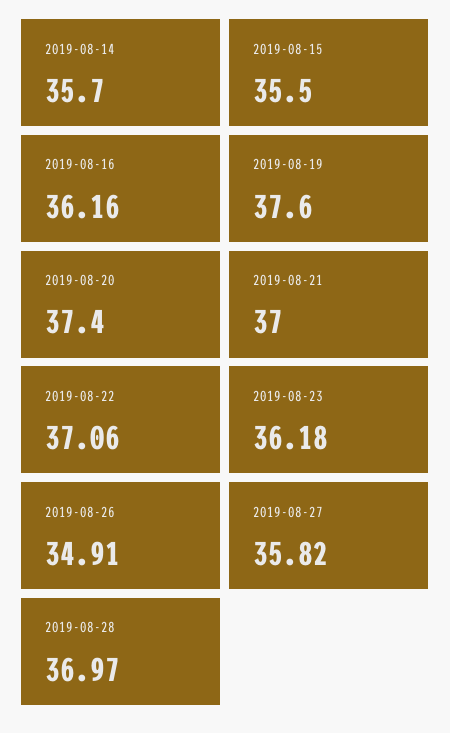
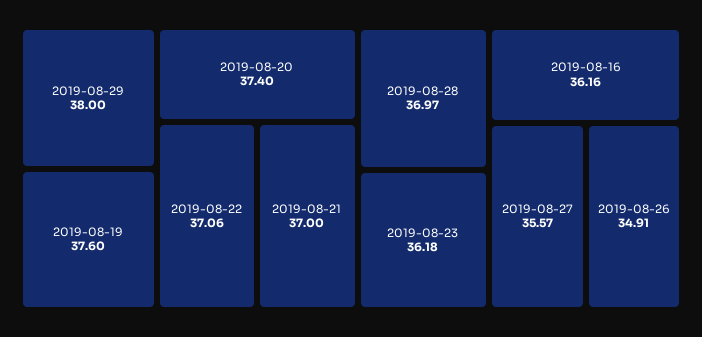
2019-08-14: 35.7 -> none
2019-08-15: 35.5 -> none
2019-08-27: 35.82 -> 35.57
2019-08-29: none -> 38

